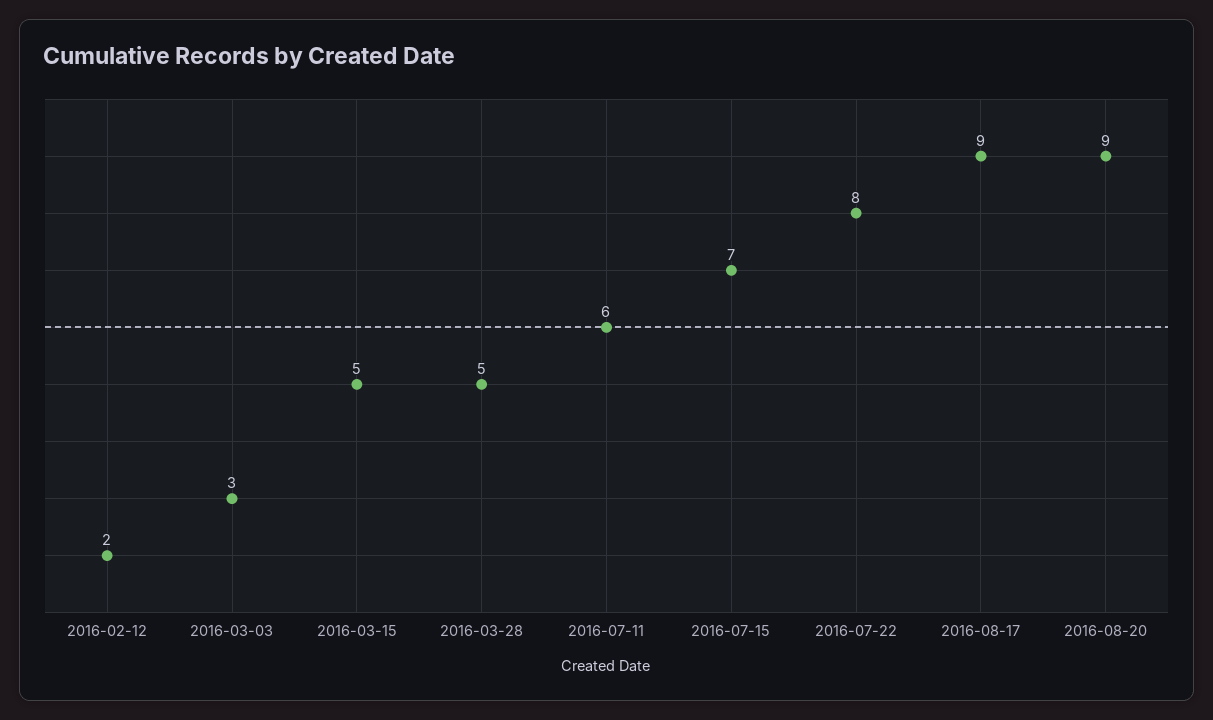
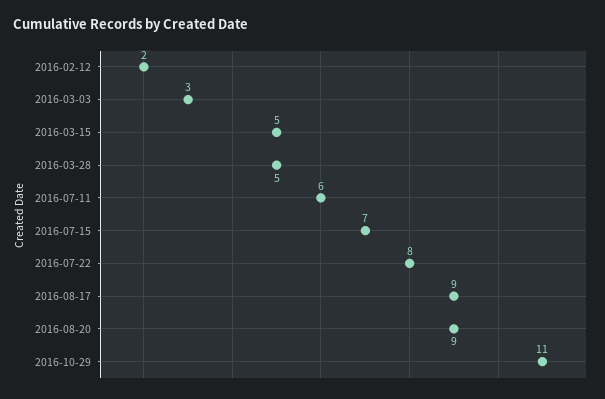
2016-10-29: none -> 11

